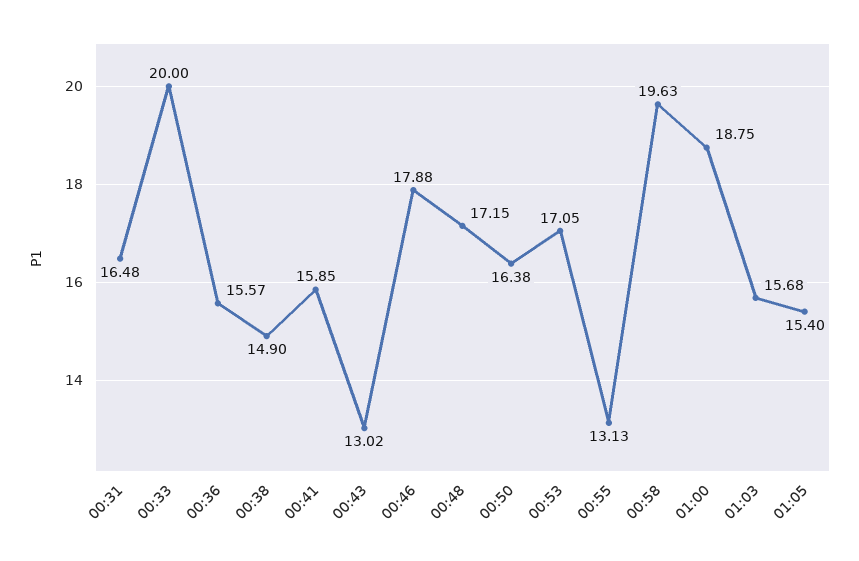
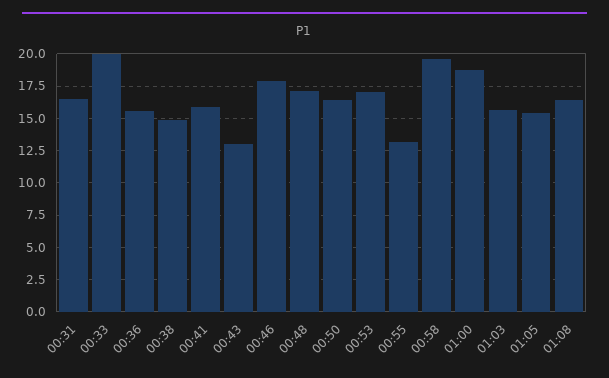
01:08: none -> 16.5

